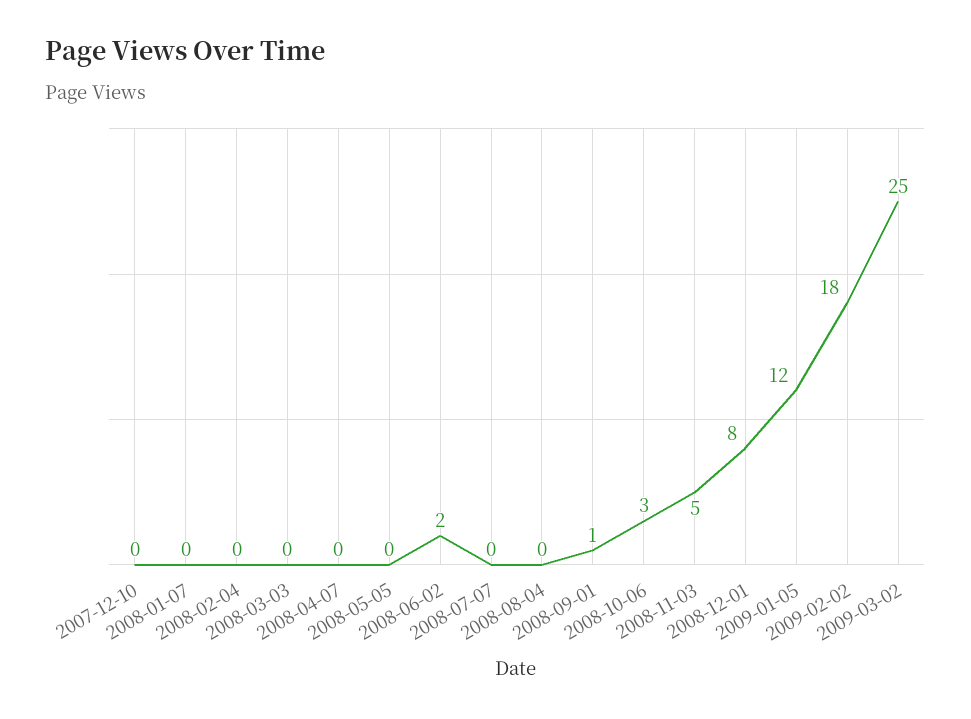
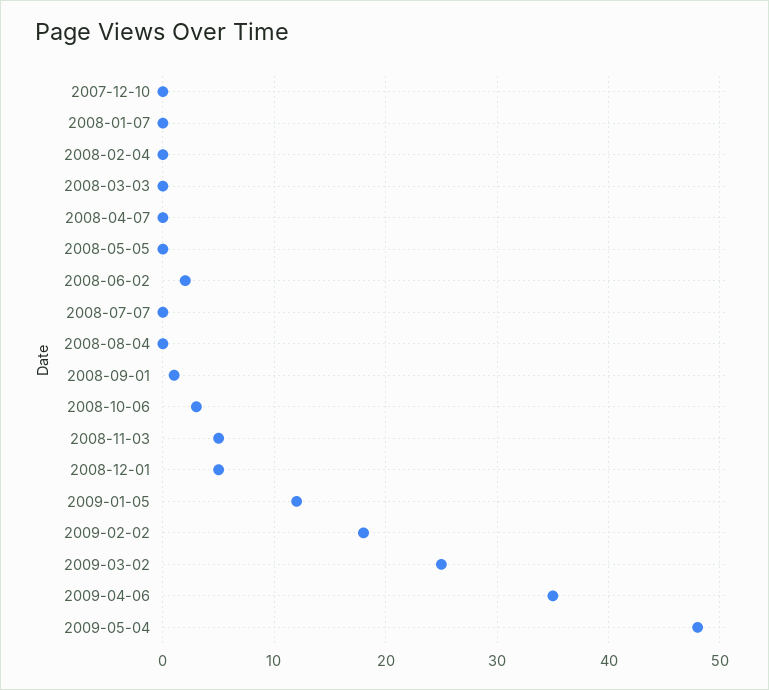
2008-12-01: 8 -> 5
2009-04-06: none -> 35
2009-05-04: none -> 48

